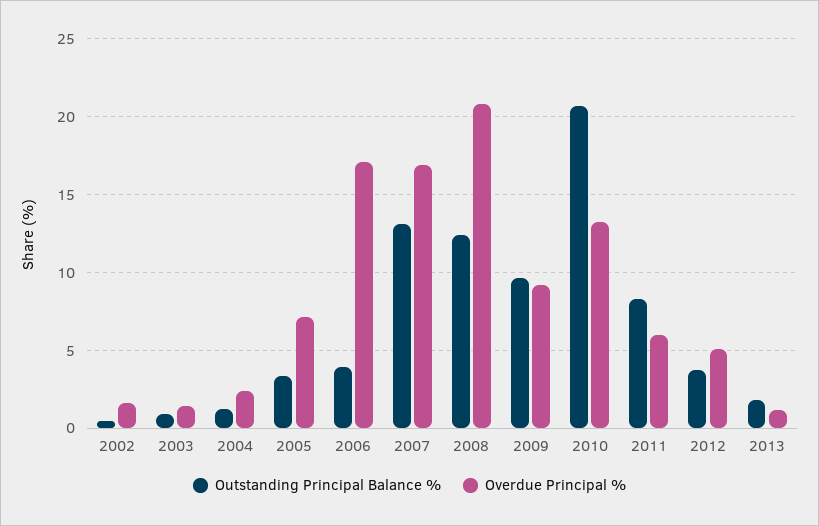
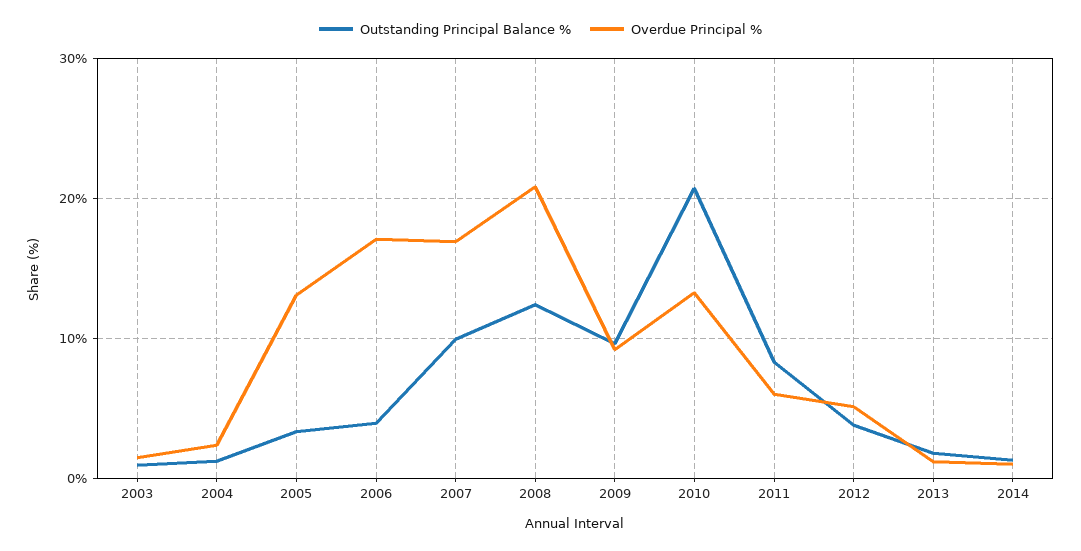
Outstanding Principal Balance %, 2002: 0.5 -> none
Overdue Principal %, 2002: 1.5 -> none
Overdue Principal %, 2005: 7 -> 13
Outstanding Principal Balance %, 2007: 13 -> 10
Outstanding Principal Balance %, 2014: none -> 1
Overdue Principal %, 2014: none -> 1

